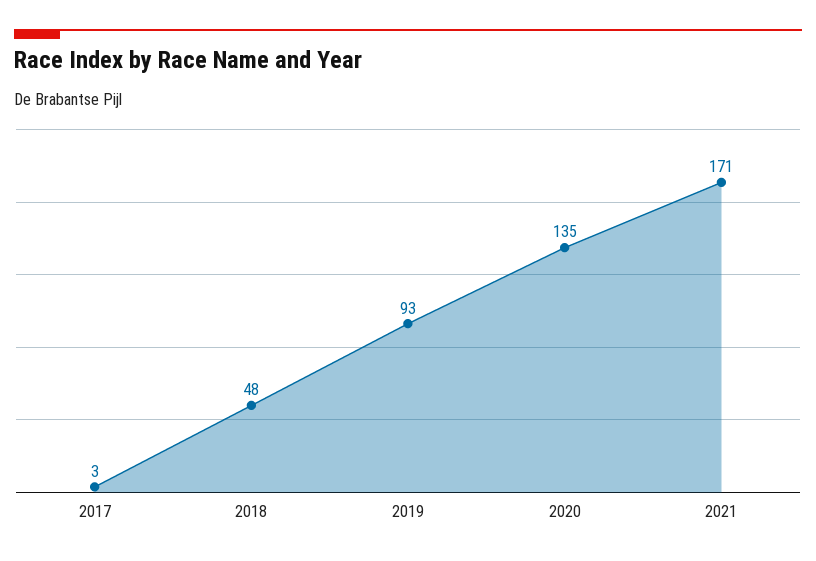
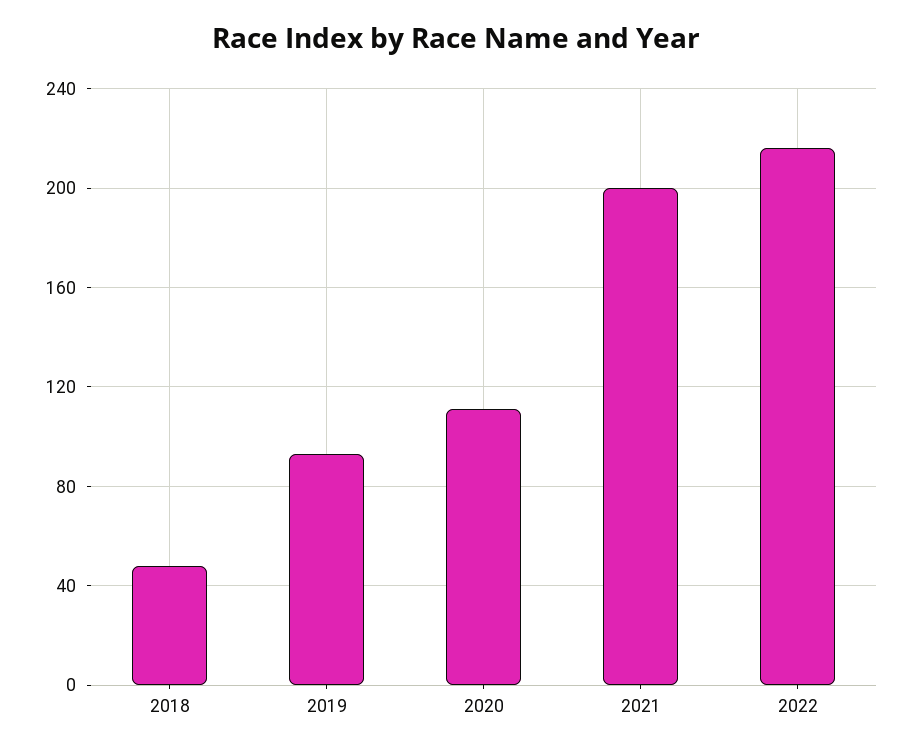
2017: 3 -> none
2020: 135 -> 110
2021: 171 -> 200
2022: none -> 215

